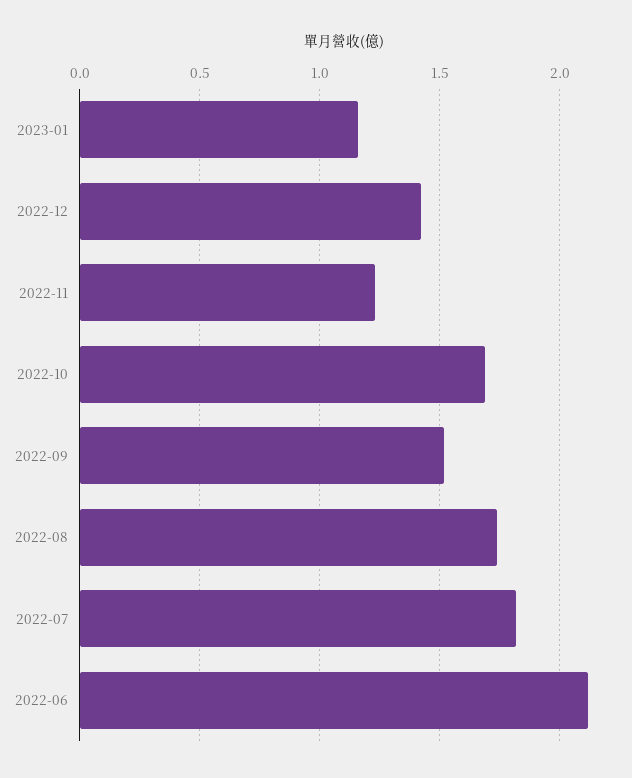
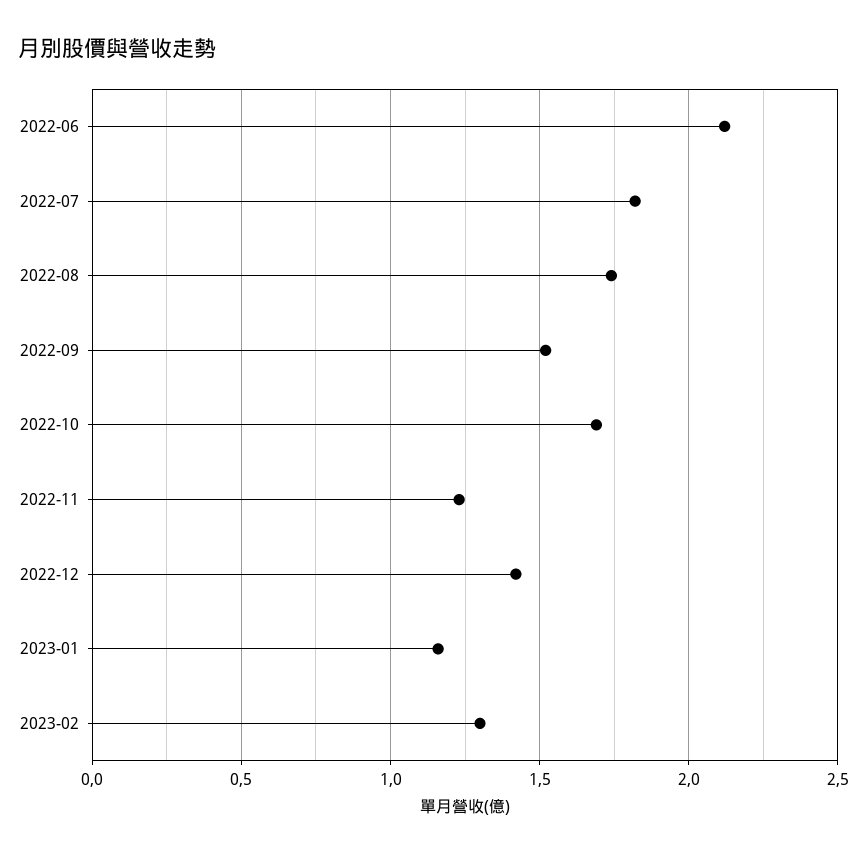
2023-02: none -> 1.3

